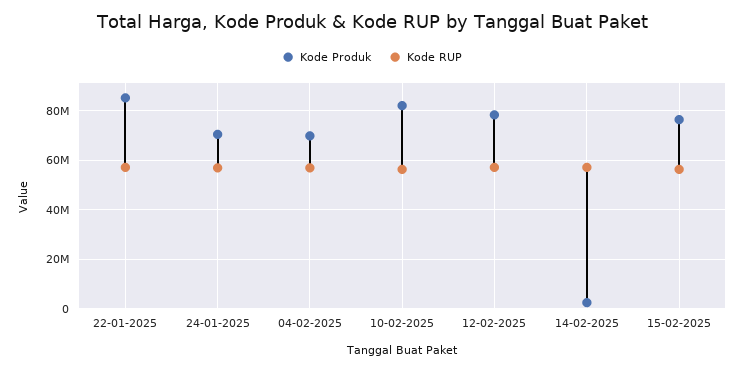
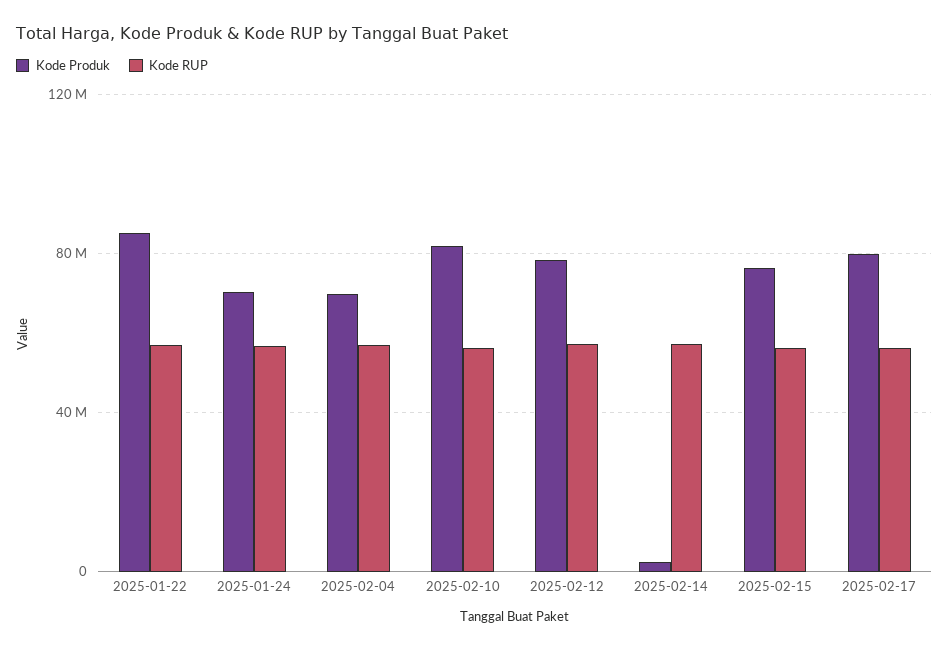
Kode Produk, 2025-02-17: none -> 80000000
Kode RUP, 2025-02-17: none -> 55000000

